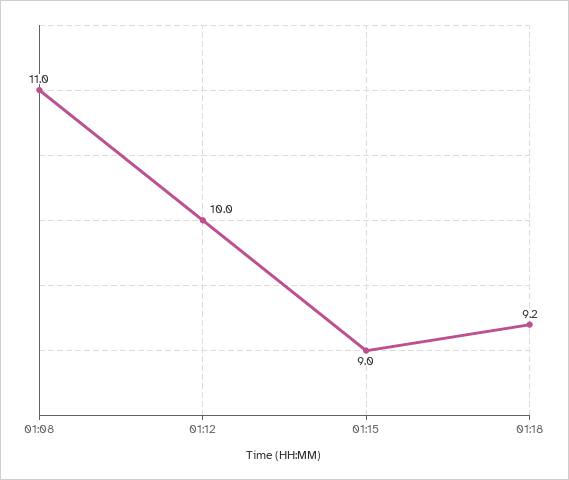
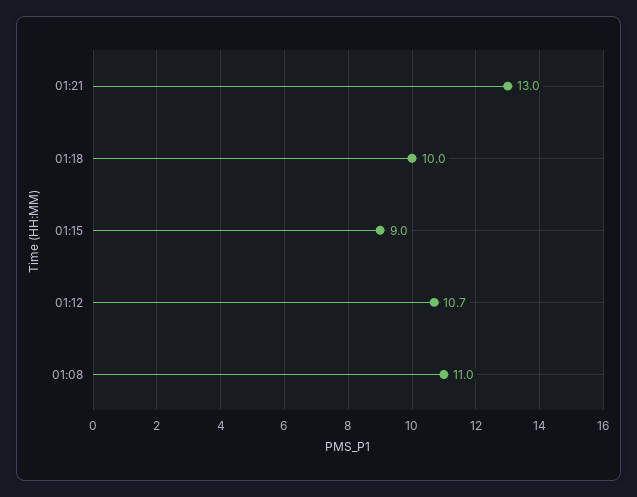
01:12: 10 -> 10.7
01:18: 9.2 -> 10
01:21: none -> 13

